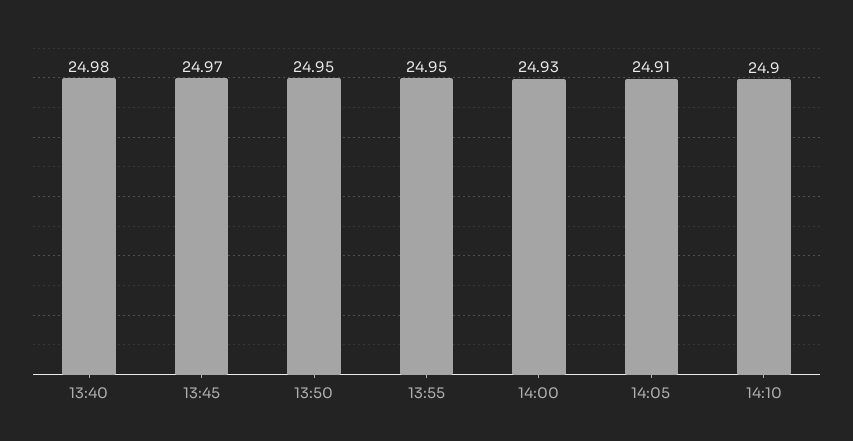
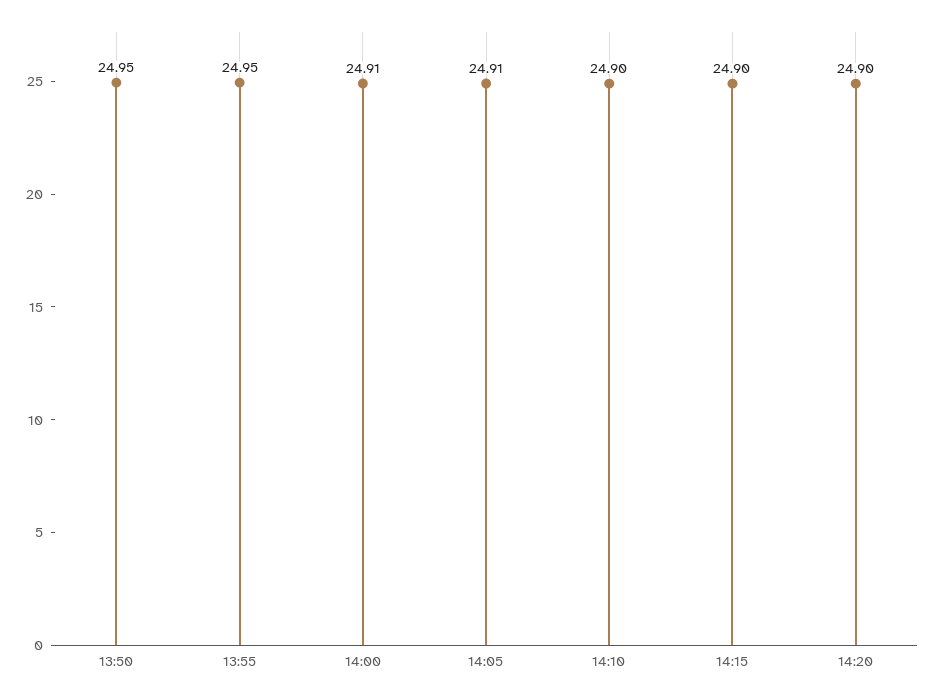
13:40: 24.98 -> none
13:45: 24.97 -> none
14:00: 24.93 -> 24.91
14:15: none -> 24.9
14:20: none -> 24.9

